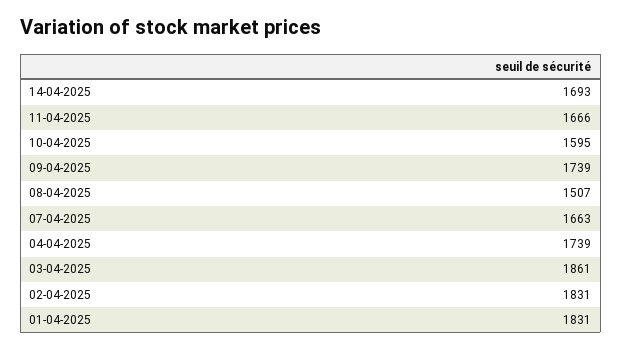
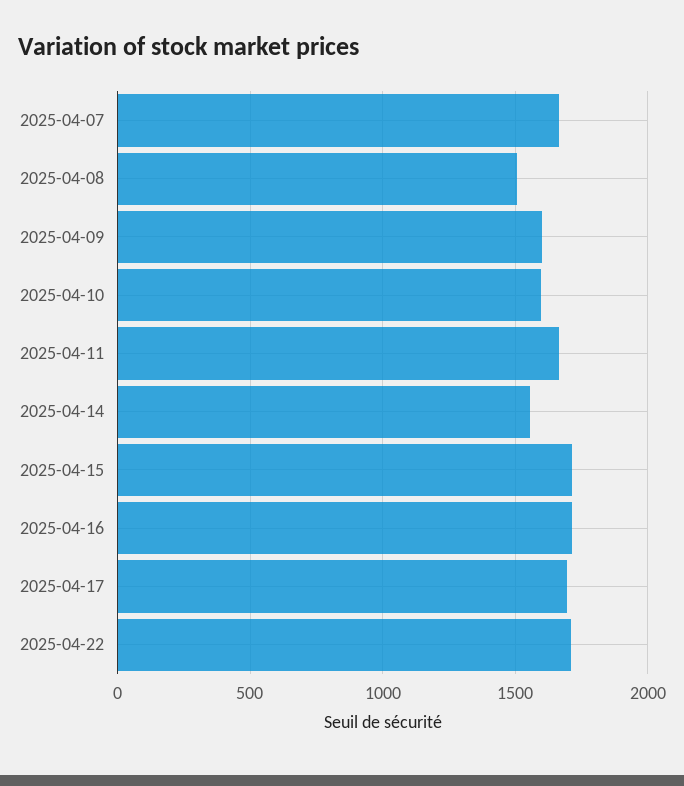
14-04-2025: 1693 -> 1550
09-04-2025: 1739 -> 1600
04-04-2025: 1739 -> none
03-04-2025: 1861 -> none
02-04-2025: 1831 -> none
01-04-2025: 1831 -> none
2025-04-15: none -> 1700
2025-04-16: none -> 1700
2025-04-17: none -> 1700
2025-04-22: none -> 1700

